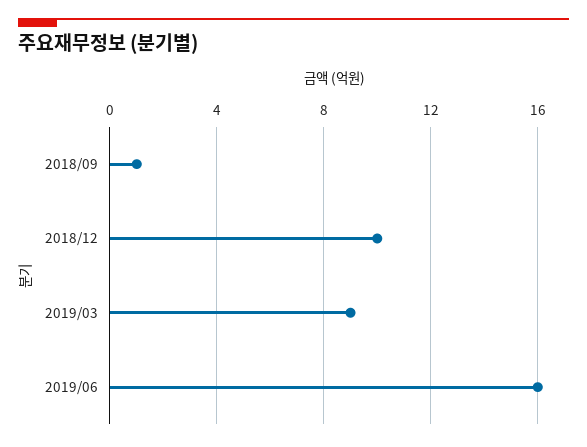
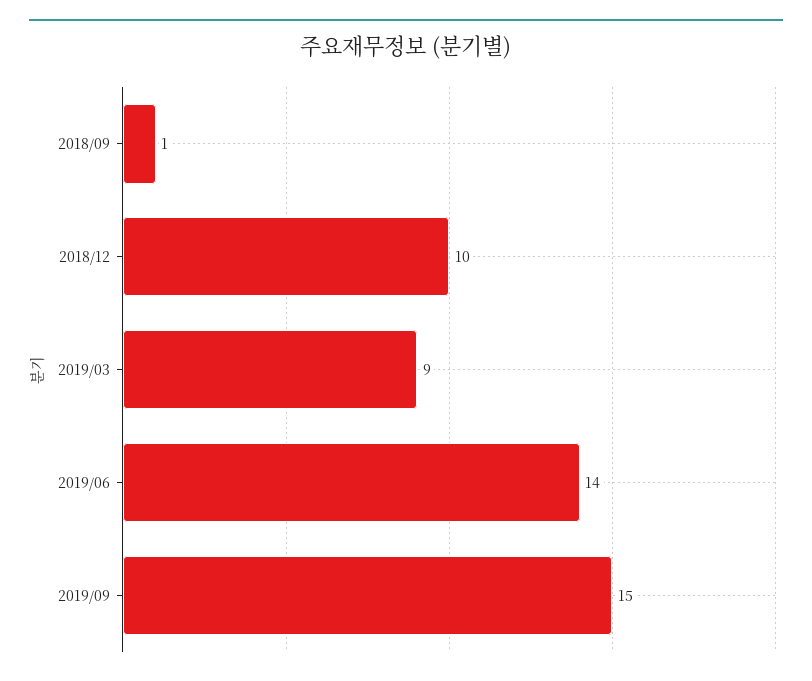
2019/06: 16 -> 14
2019/09: none -> 15

